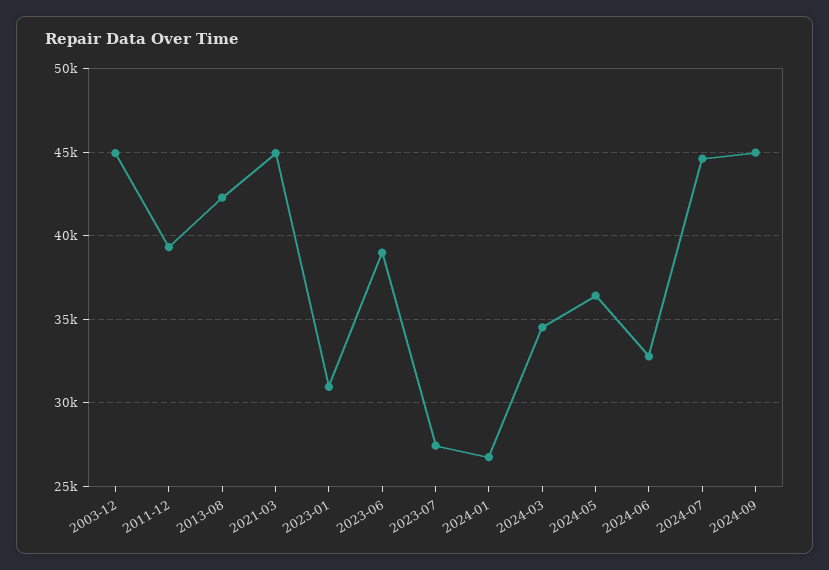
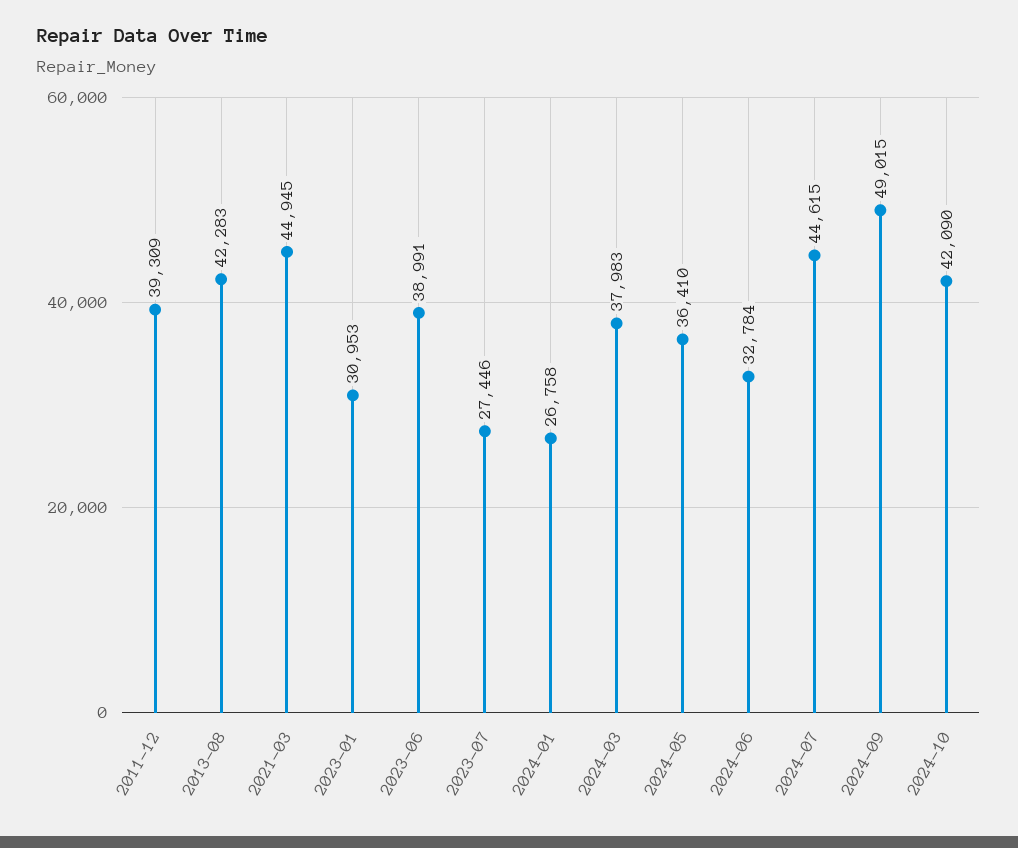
2003-12: 45000 -> none
2024-03: 34500 -> 37983
2024-09: 45000 -> 49015
2024-10: none -> 42090

